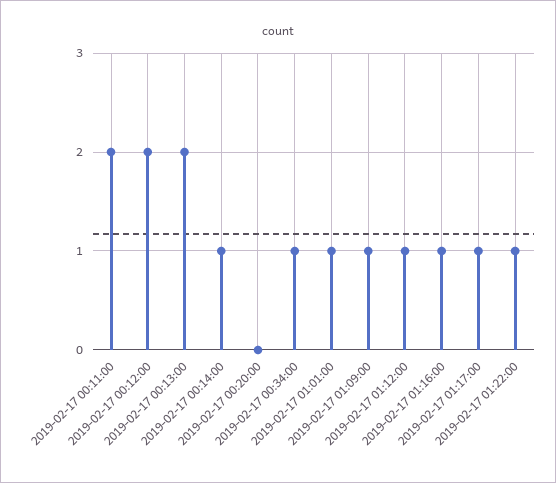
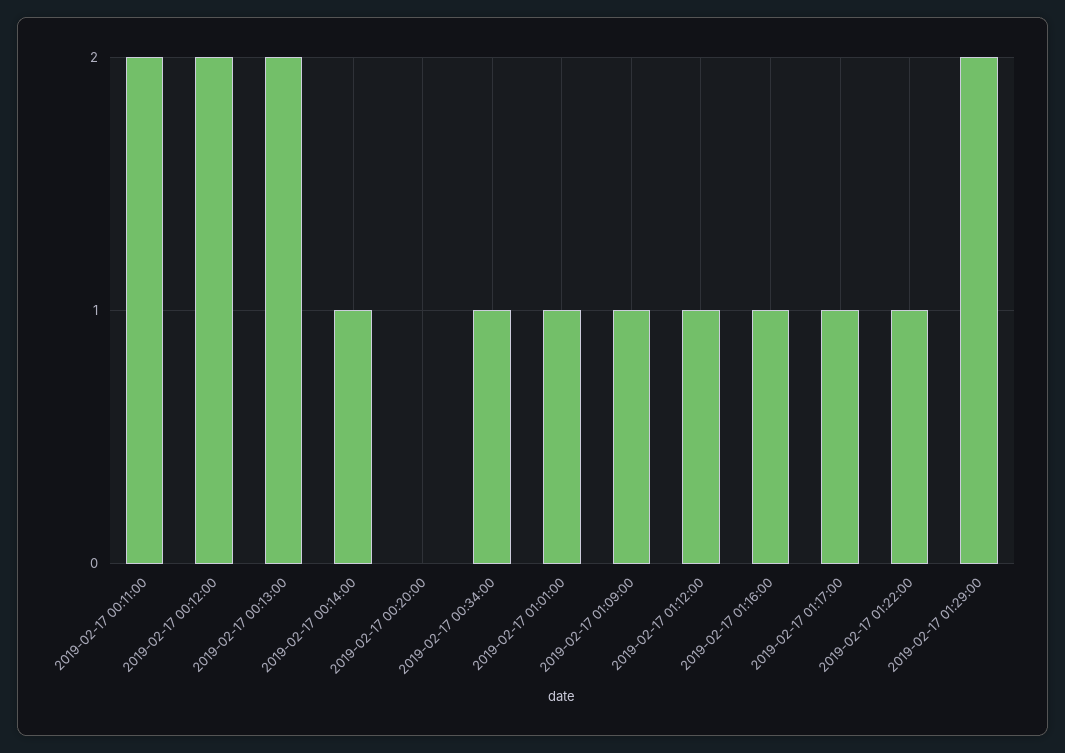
2019-02-17 01:29:00: none -> 2

